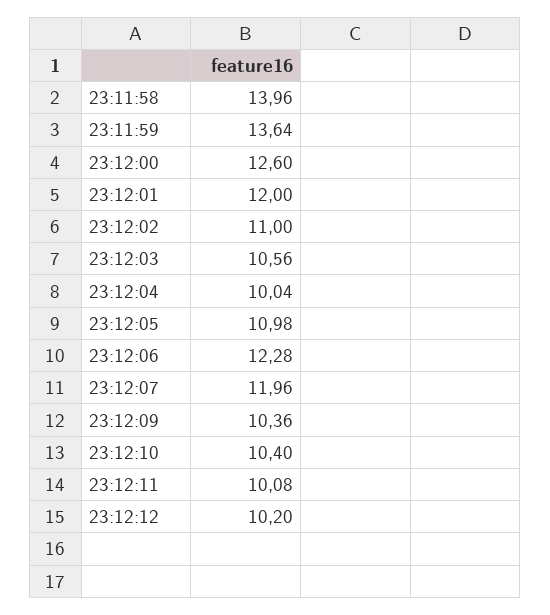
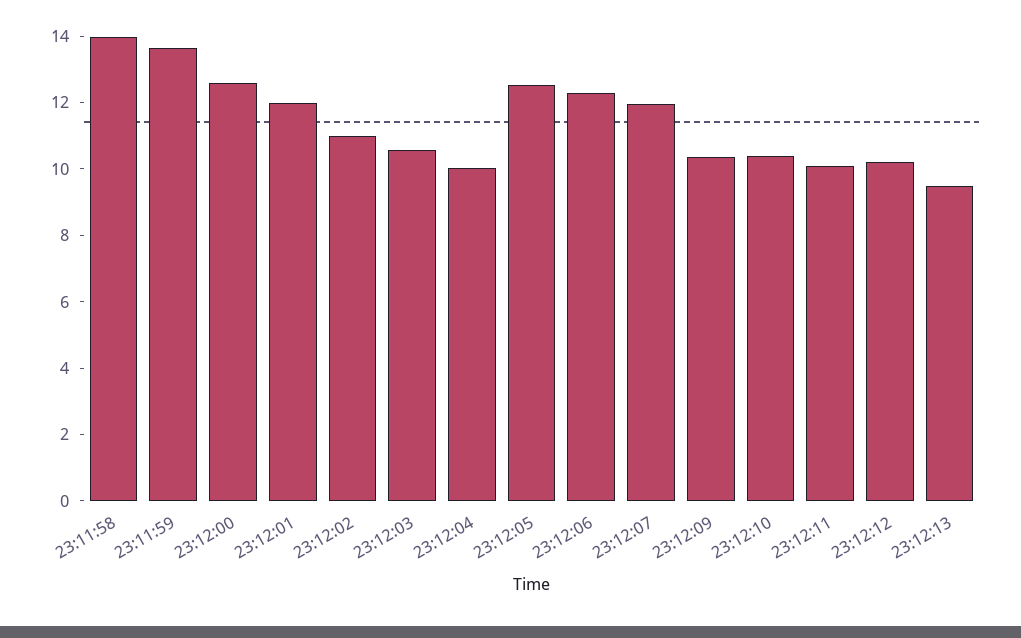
23:12:05: 10.98 -> 12.5
23:12:13: none -> 9.5

